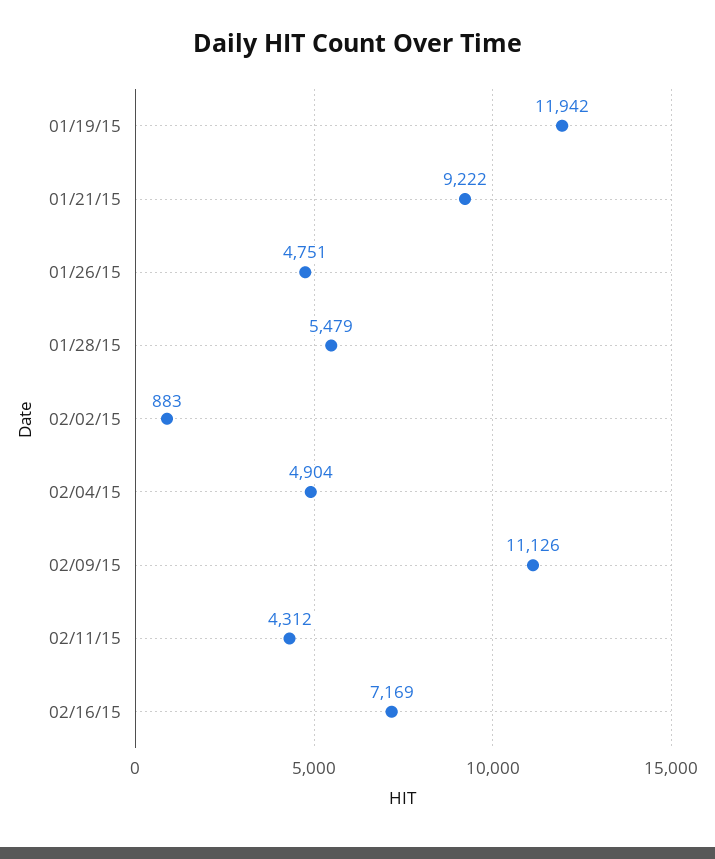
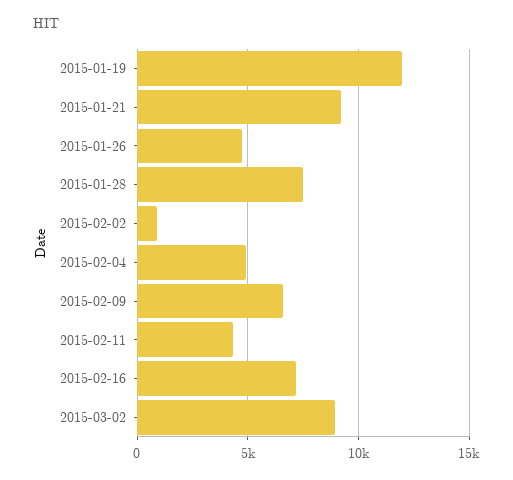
01/28/15: 5479 -> 7500
02/09/15: 11126 -> 6500
2015-03-02: none -> 9000

